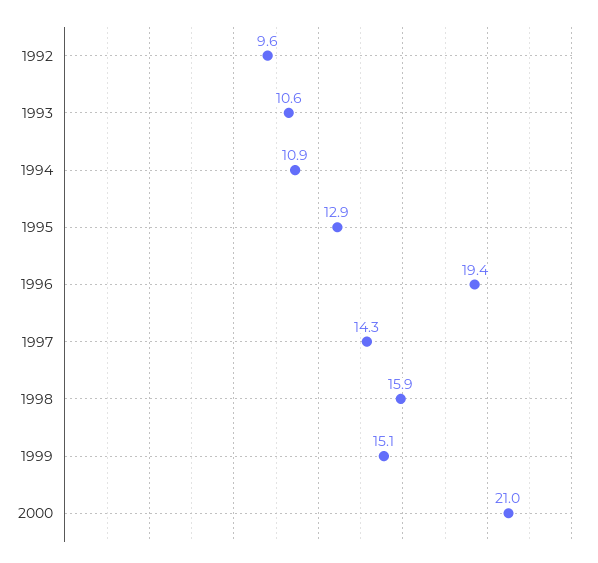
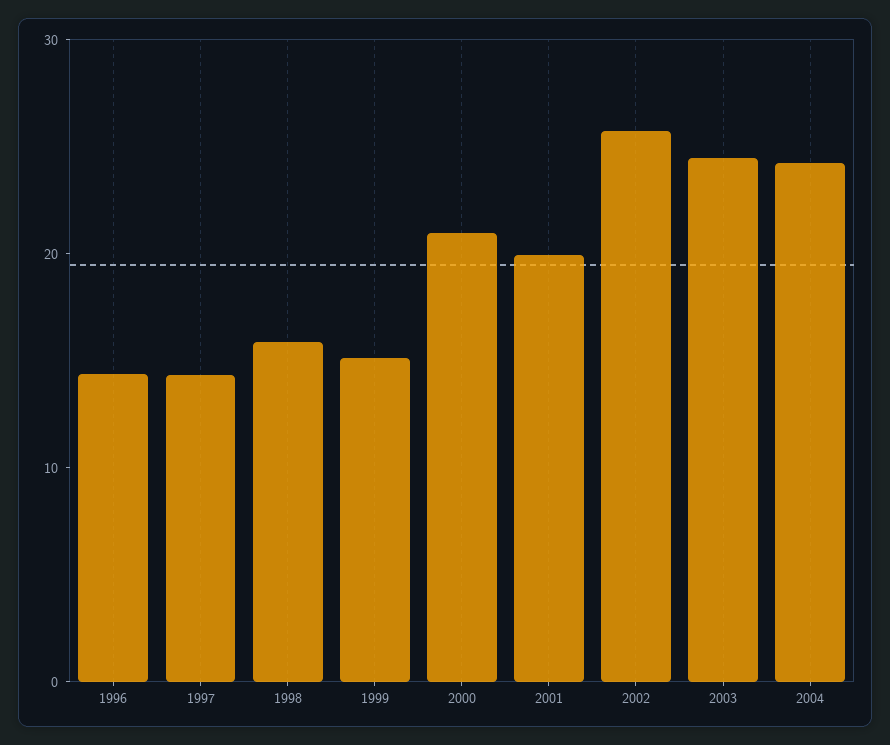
1992: 9.6 -> none
1993: 10.6 -> none
1994: 10.9 -> none
1995: 12.9 -> none
1996: 19.4 -> 14
2001: none -> 20
2002: none -> 26
2003: none -> 24
2004: none -> 24

